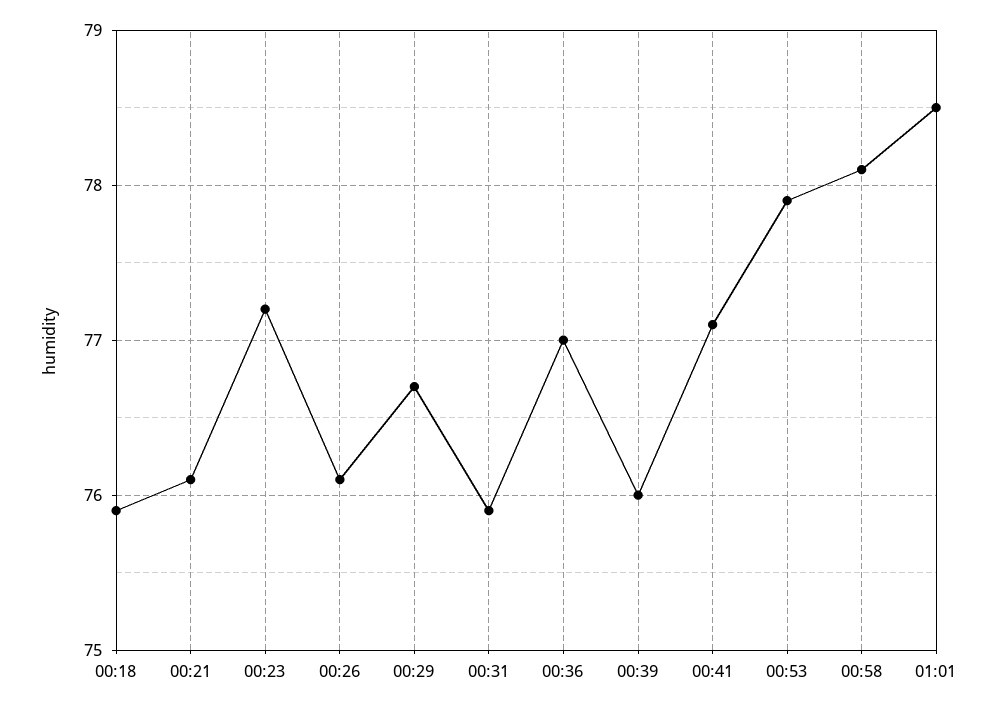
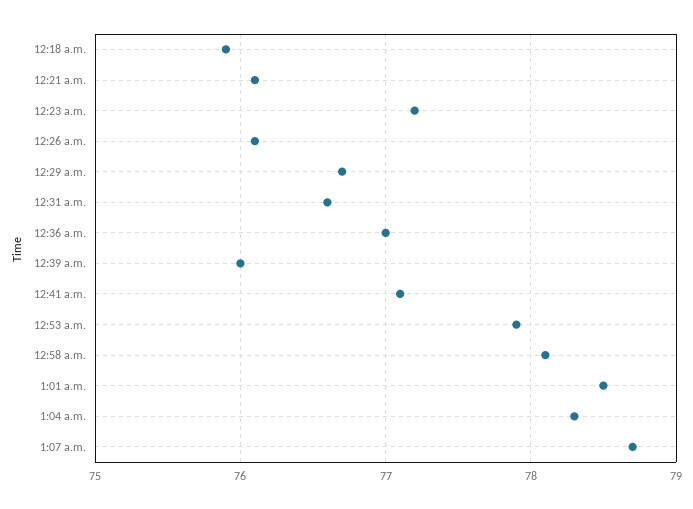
00:31: 75.9 -> 76.6
1:04 a.m.: none -> 78.3
1:07 a.m.: none -> 78.7

